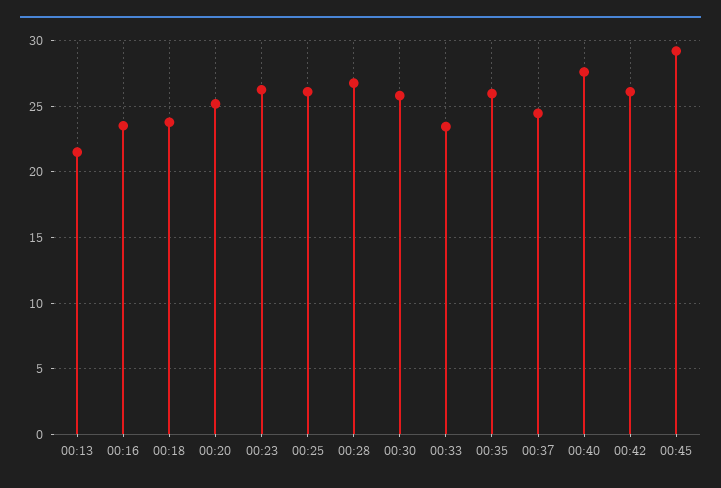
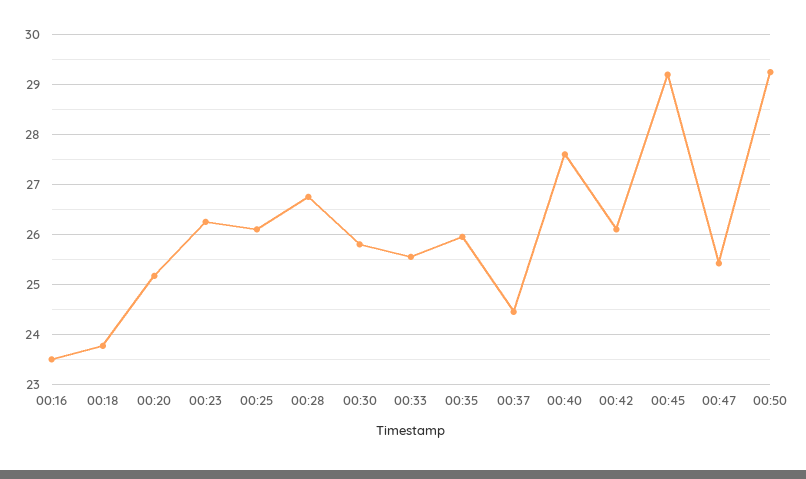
00:13: 21.5 -> none
00:33: 23.5 -> 25.6
00:47: none -> 25.4
00:50: none -> 29.2

